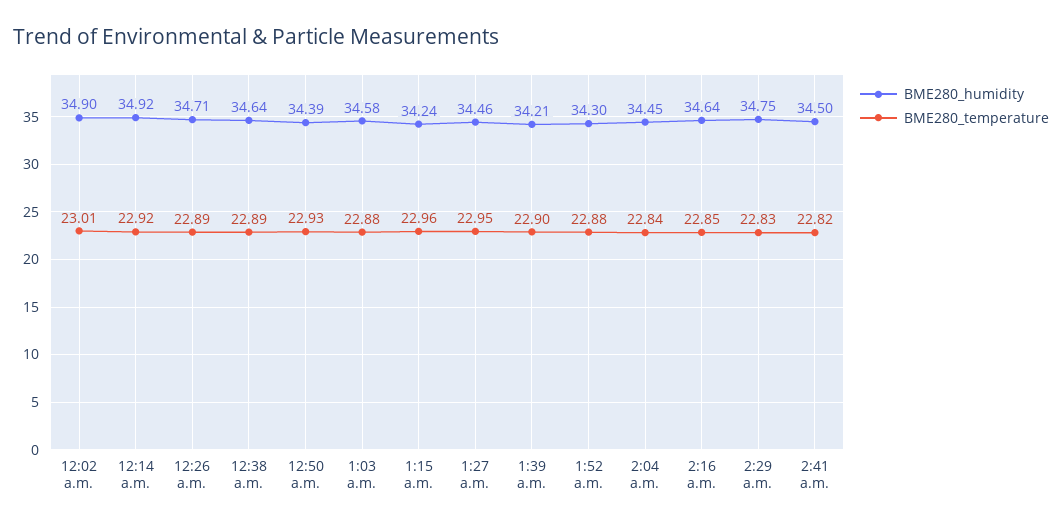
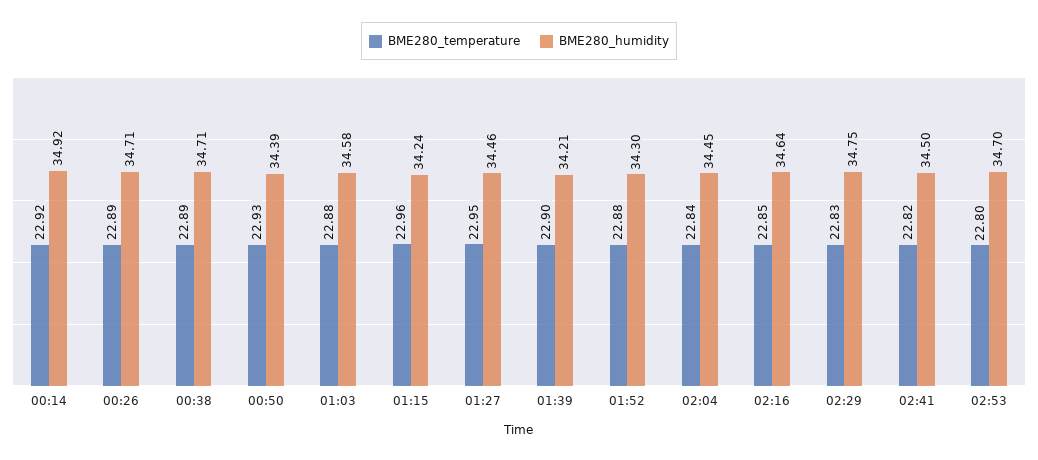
BME280_humidity, 12:02 a.m.: 34.9 -> none
BME280_temperature, 12:02 a.m.: 23.01 -> none
BME280_humidity, 12:38 a.m.: 34.64 -> 34.71
BME280_temperature, 02:53: none -> 22.8
BME280_humidity, 02:53: none -> 34.7

